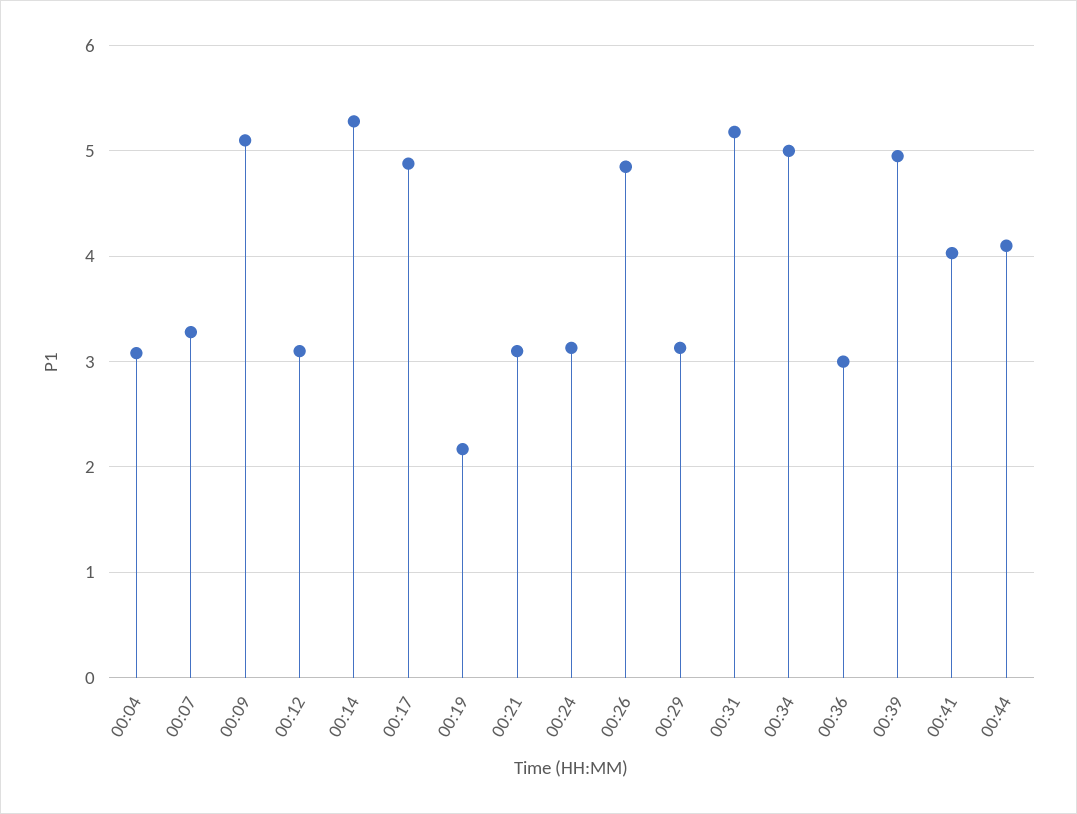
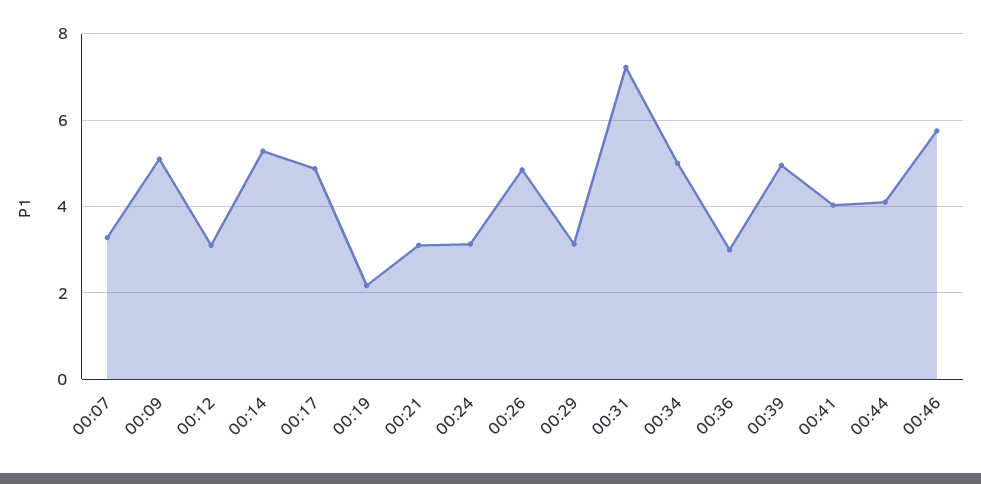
00:04: 3.1 -> none
00:31: 5.2 -> 7.2
00:46: none -> 5.8

